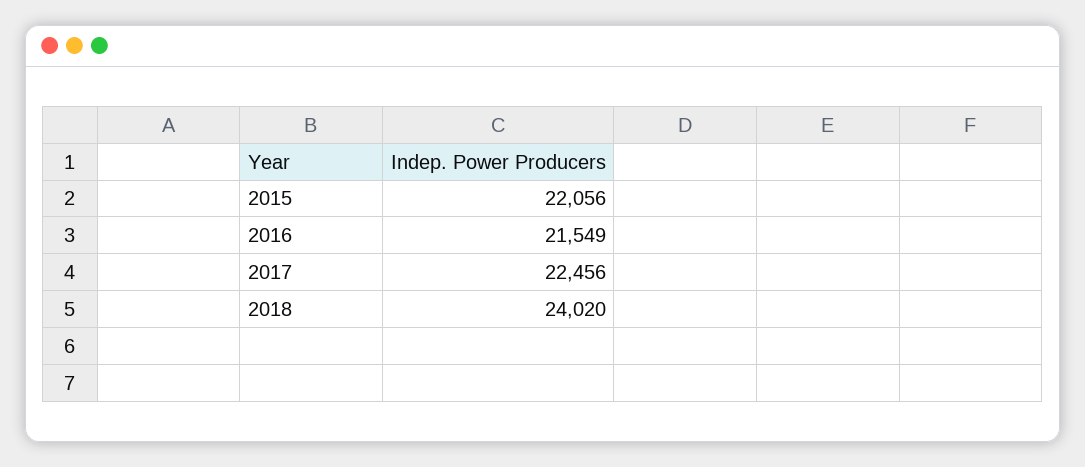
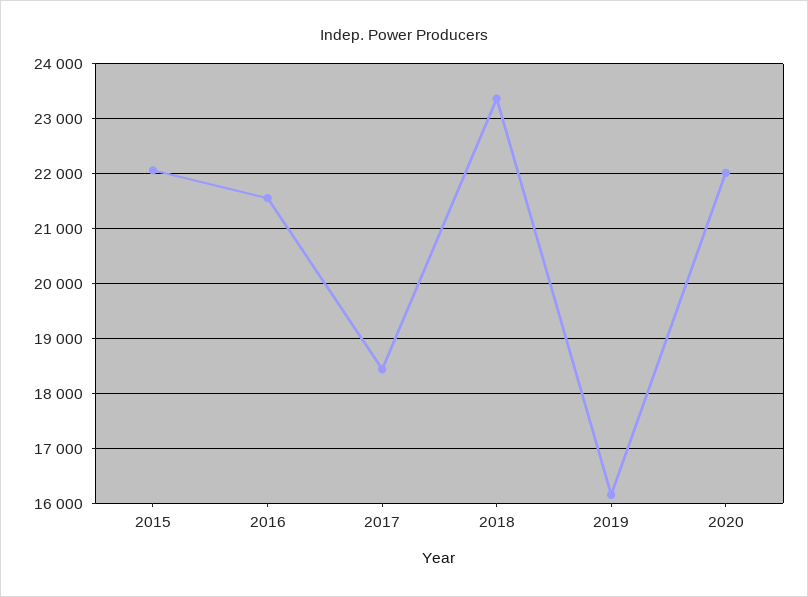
2017: 22456 -> 18400
2018: 24020 -> 23400
2019: none -> 16200
2020: none -> 22000

